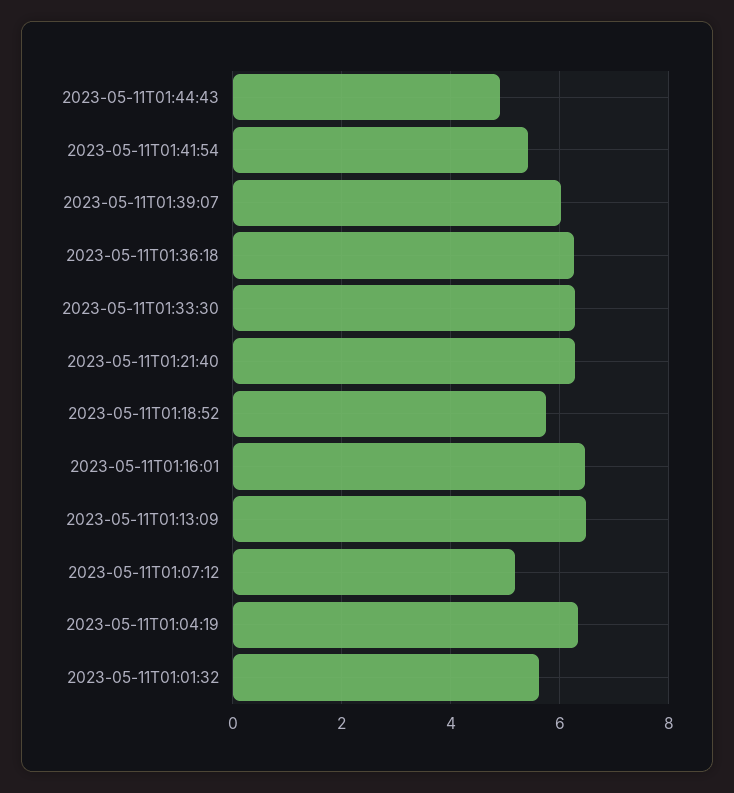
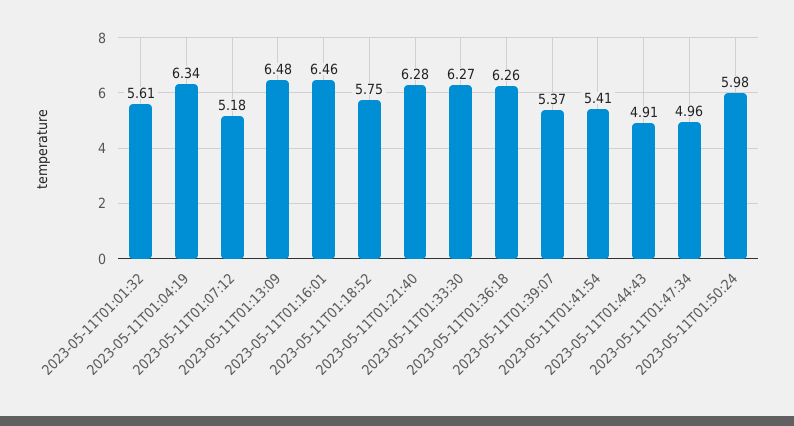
2023-05-11T01:39:07: 6 -> 5.37
2023-05-11T01:47:34: none -> 4.96
2023-05-11T01:50:24: none -> 5.98

